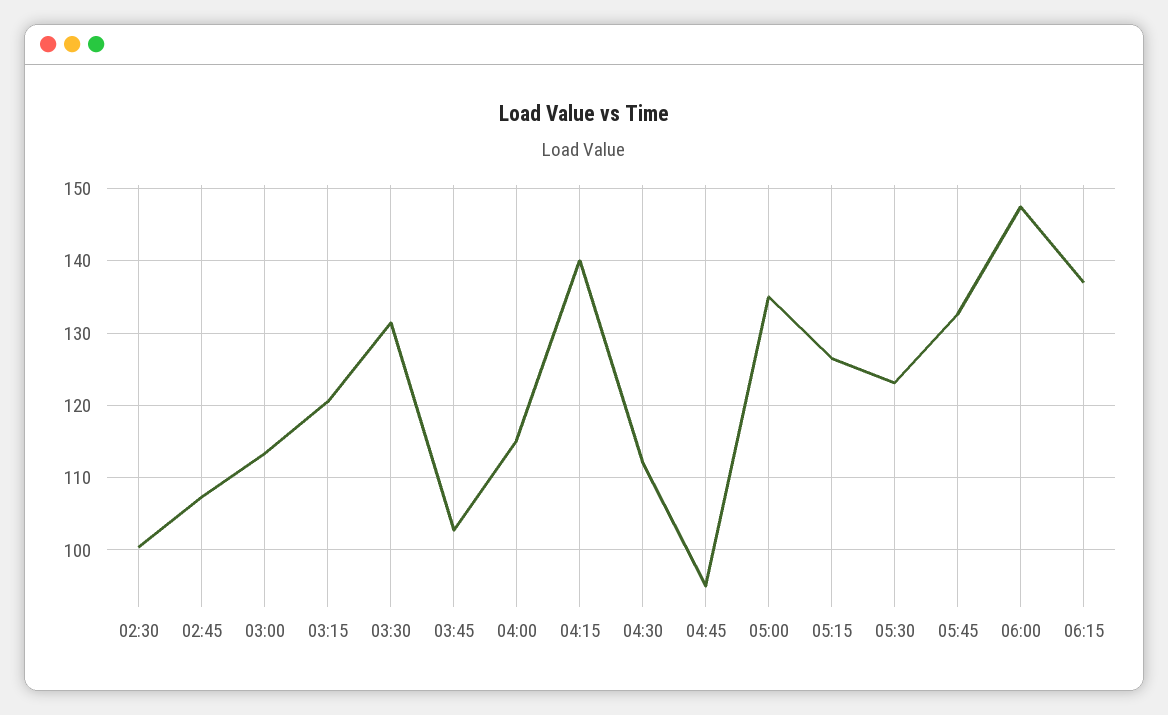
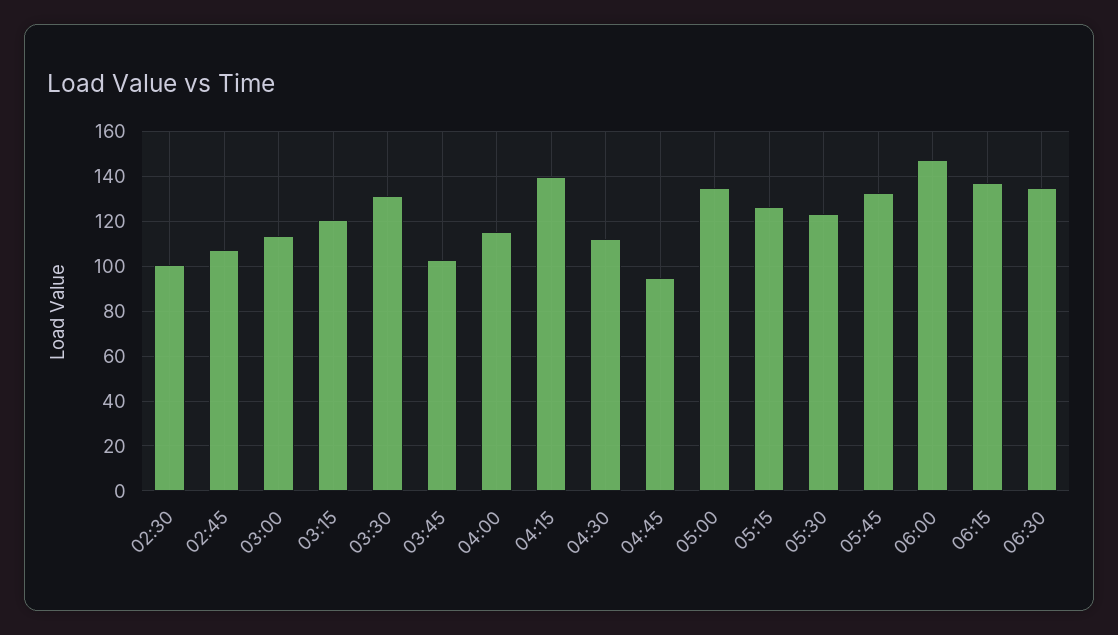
06:30: none -> 135

